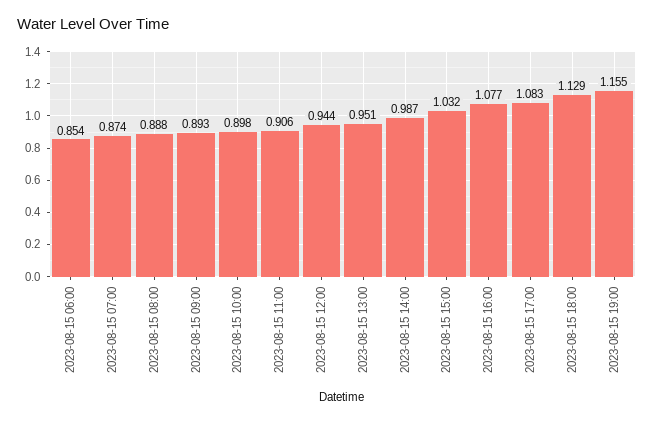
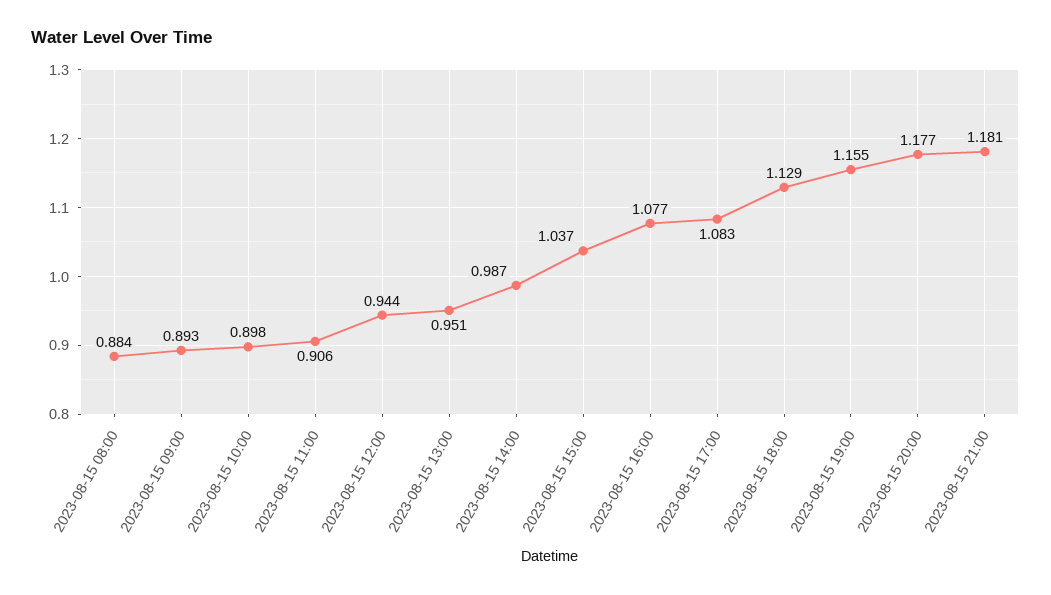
2023-08-15 06:00: 0.854 -> none
2023-08-15 07:00: 0.874 -> none
2023-08-15 08:00: 0.888 -> 0.884
2023-08-15 15:00: 1.032 -> 1.037
2023-08-15 20:00: none -> 1.177
2023-08-15 21:00: none -> 1.181

